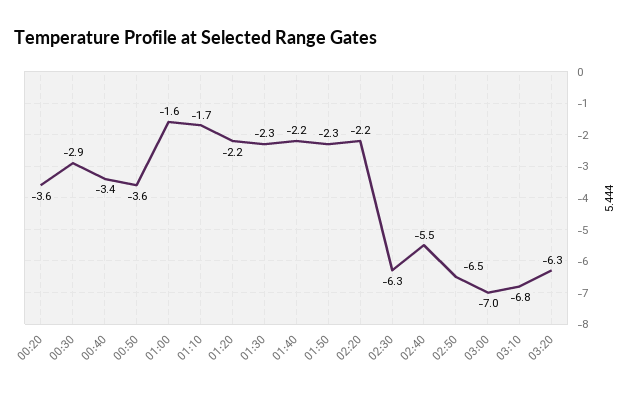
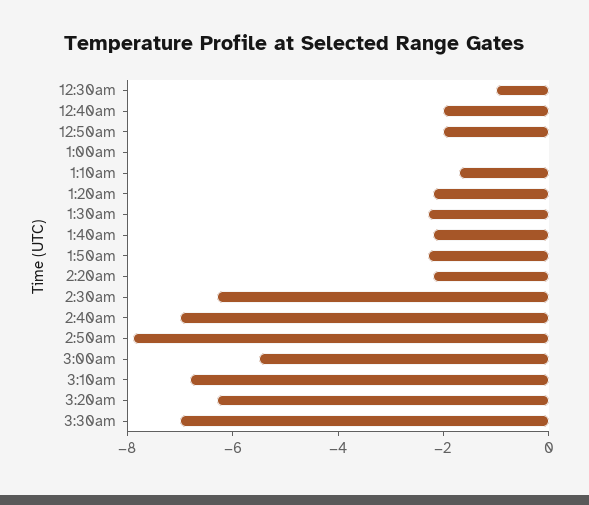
00:20: -3.6 -> none
00:30: -2.9 -> -1
00:40: -3.4 -> -2
00:50: -3.6 -> -2
01:00: -1.6 -> 0
02:40: -5.5 -> -7
02:50: -6.5 -> -8
03:00: -7 -> -5.5
3:30am: none -> -7

